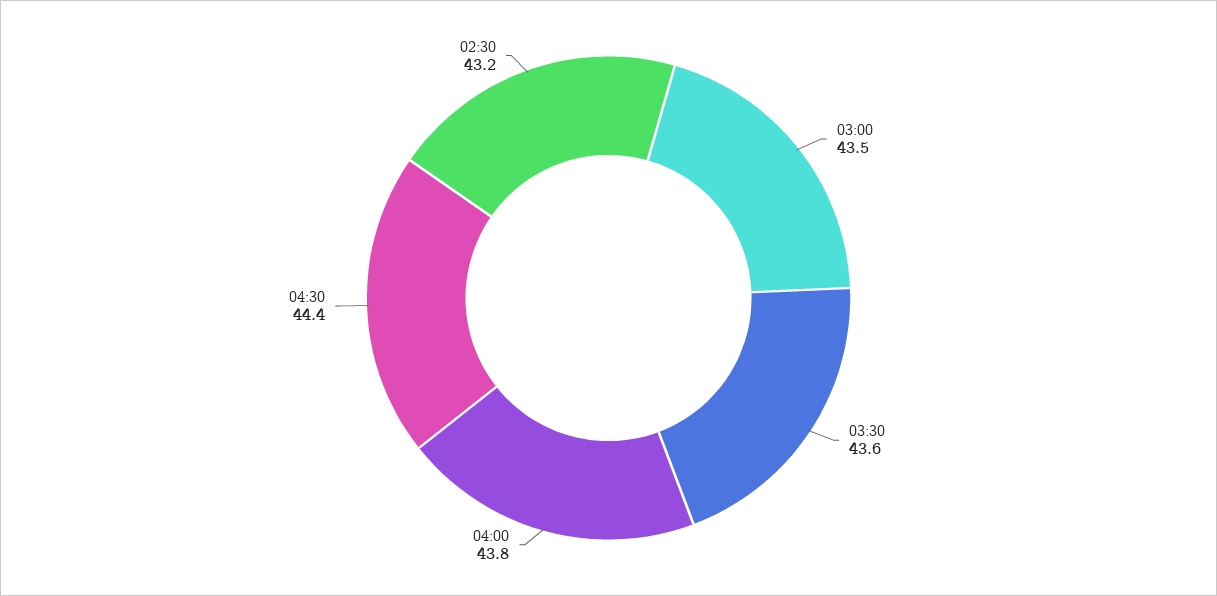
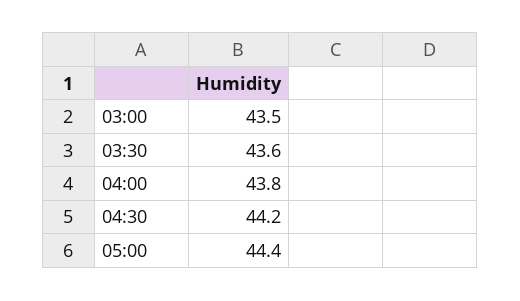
04:30: 44.4 -> 44.2
02:30: 43.2 -> none
05:00: none -> 44.4

